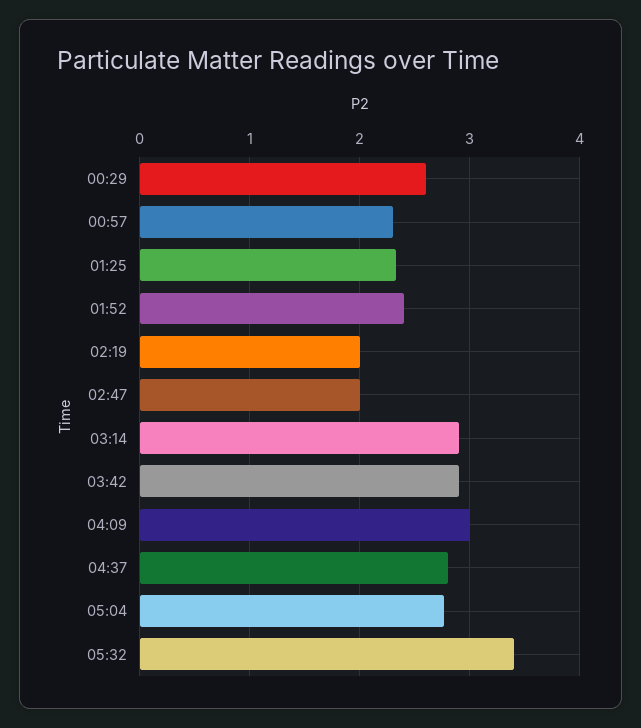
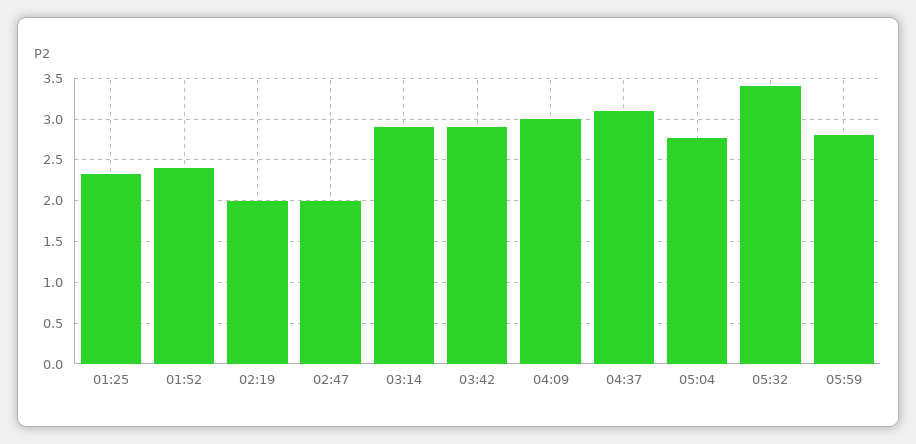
00:29: 2.6 -> none
00:57: 2.3 -> none
04:37: 2.8 -> 3.1
05:59: none -> 2.8

